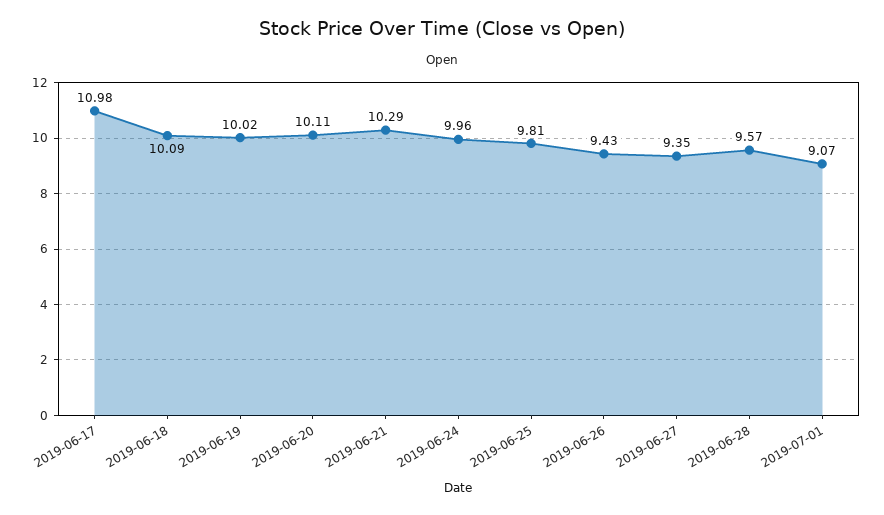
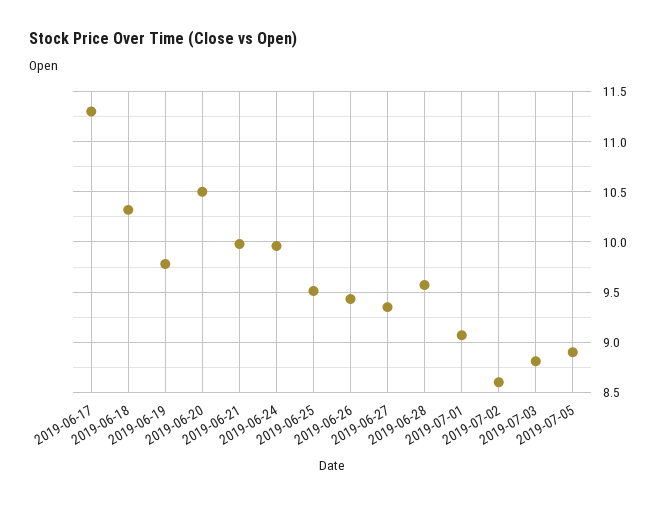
2019-06-17: 10.98 -> 11.3
2019-06-18: 10.09 -> 10.3
2019-06-19: 10.02 -> 9.8
2019-06-20: 10.11 -> 10.5
2019-06-21: 10.29 -> 10
2019-06-25: 9.81 -> 9.5
2019-07-02: none -> 8.6
2019-07-03: none -> 8.8
2019-07-05: none -> 8.9

